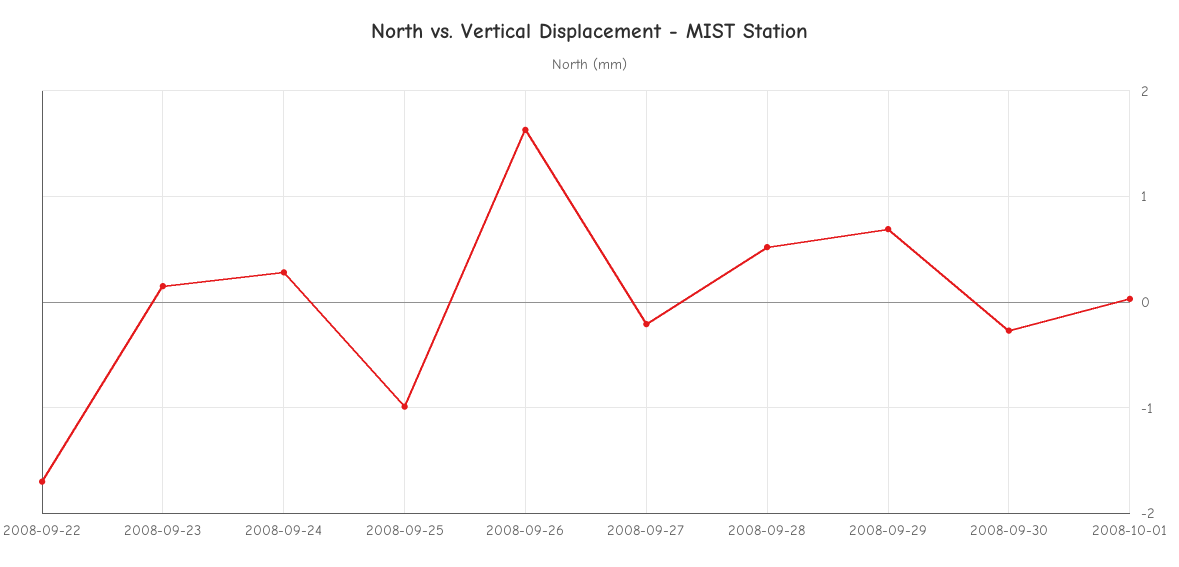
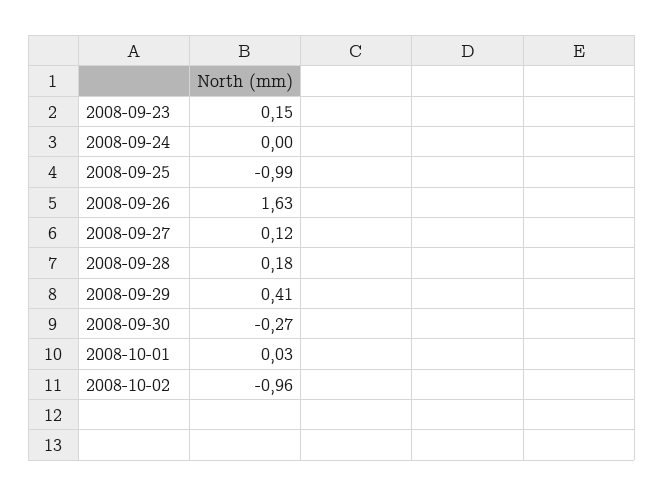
2008-09-22: -1.7 -> none
2008-09-24: 0.3 -> 0
2008-09-27: -0.2 -> 0.12
2008-09-28: 0.5 -> 0.18
2008-09-29: 0.7 -> 0.41
2008-10-02: none -> -0.96

